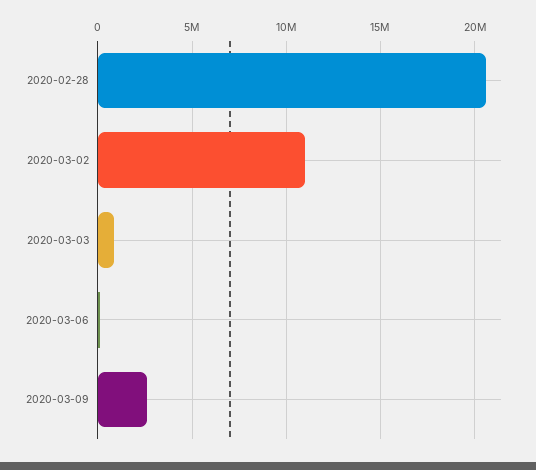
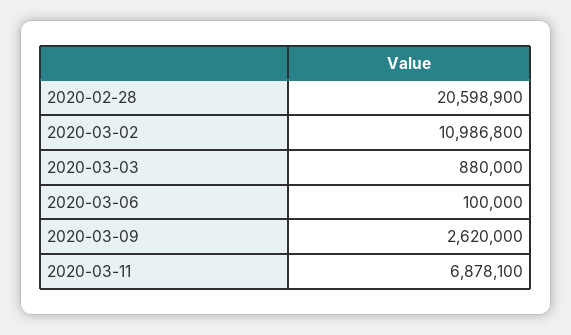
2020-03-11: none -> 6878100

